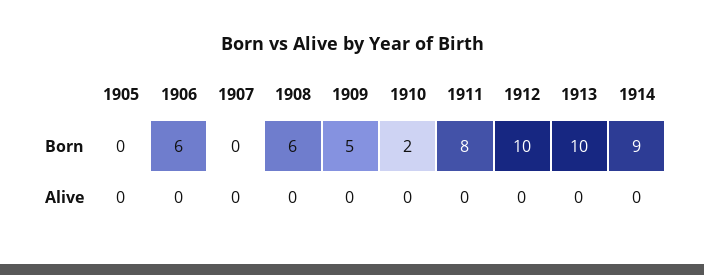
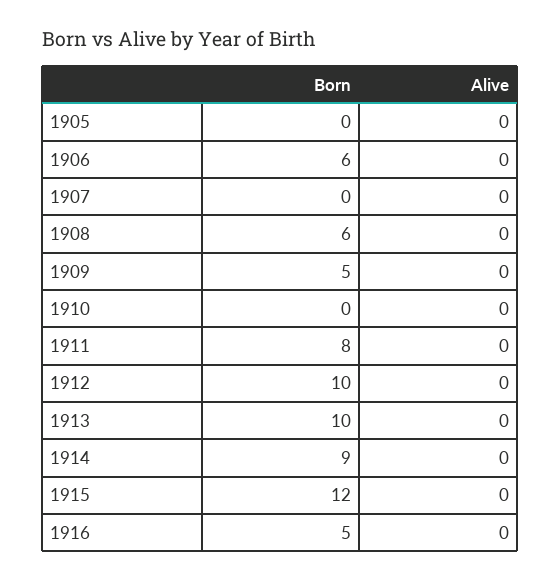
1910, Born: 2 -> 0
1915, Born: none -> 12
1915, Alive: none -> 0
1916, Born: none -> 5
1916, Alive: none -> 0

